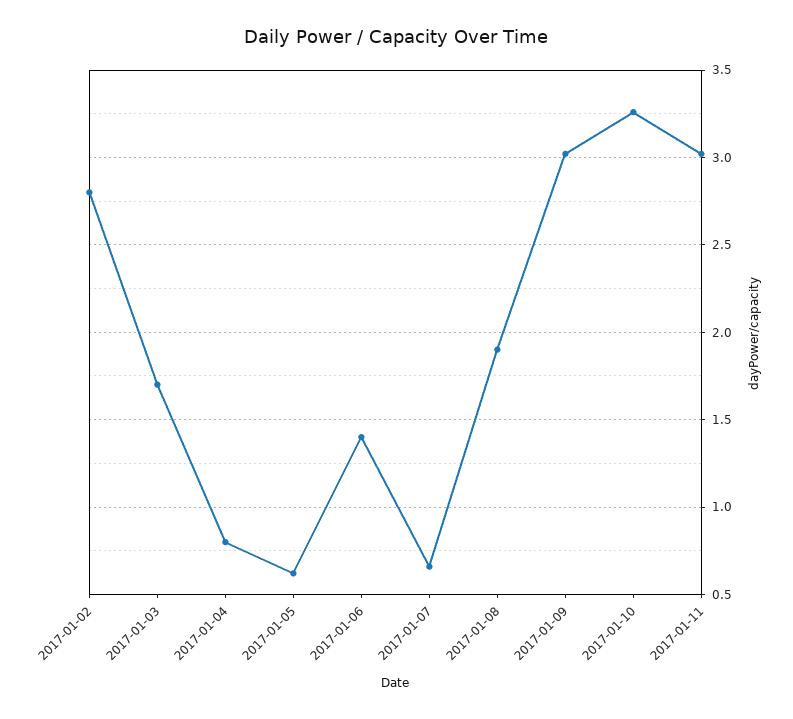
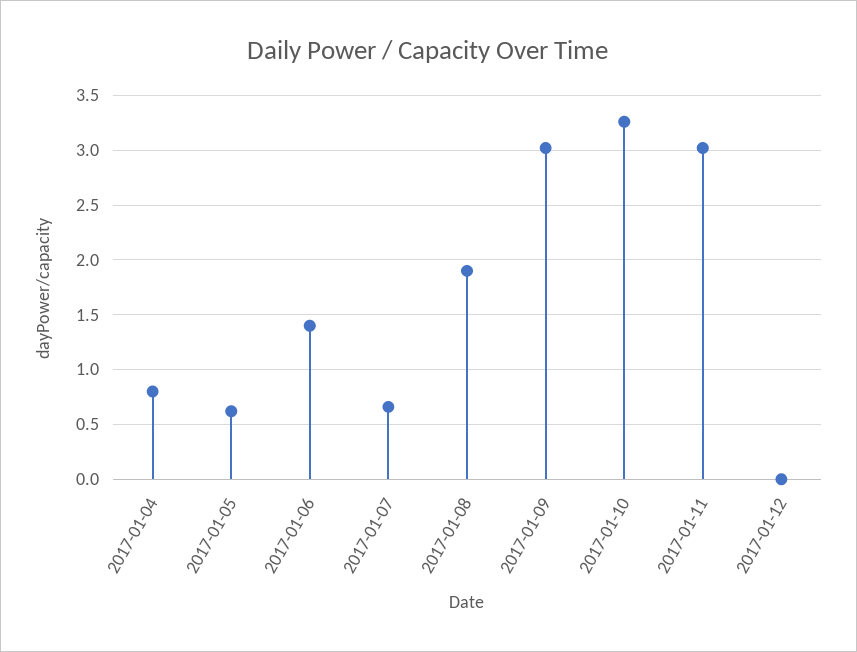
2017-01-02: 2.8 -> none
2017-01-03: 1.7 -> none
2017-01-12: none -> 0

